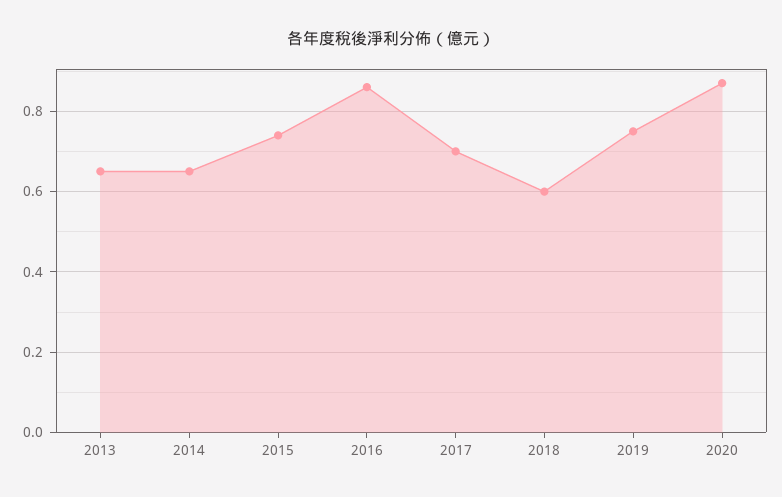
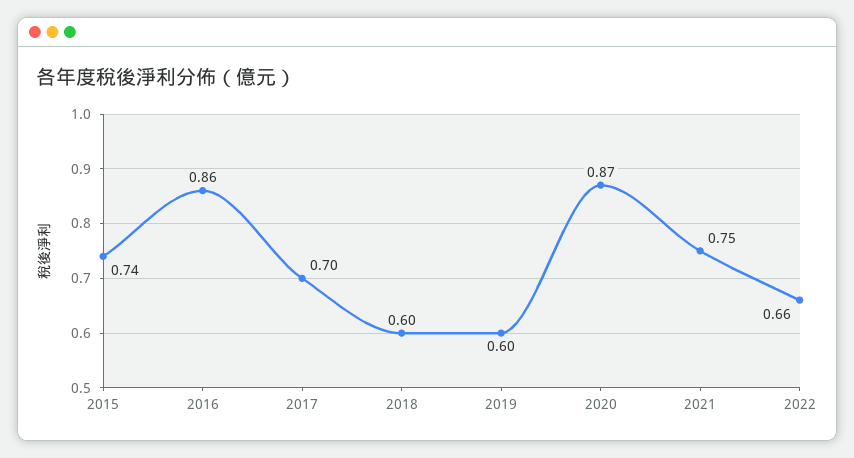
2013: 0.65 -> none
2014: 0.65 -> none
2019: 0.75 -> 0.6
2021: none -> 0.75
2022: none -> 0.66

